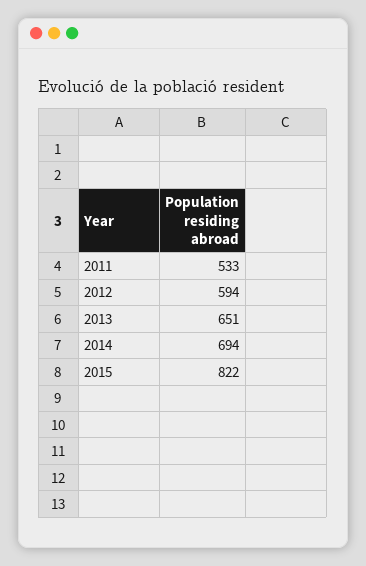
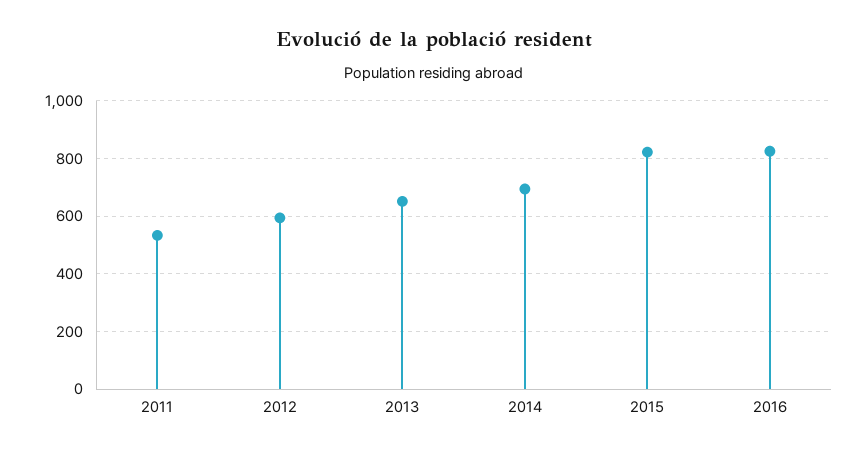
2016: none -> 825

